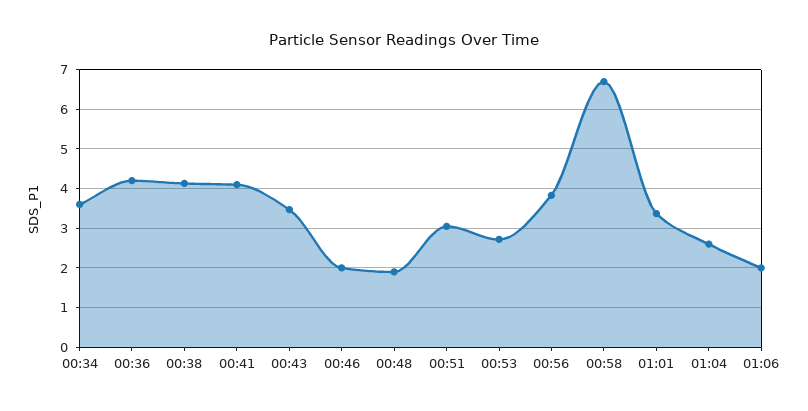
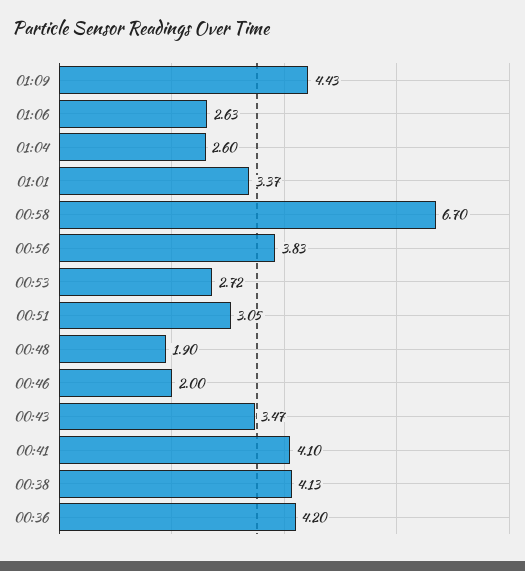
00:34: 3.6 -> none
01:06: 2 -> 2.63
01:09: none -> 4.43

